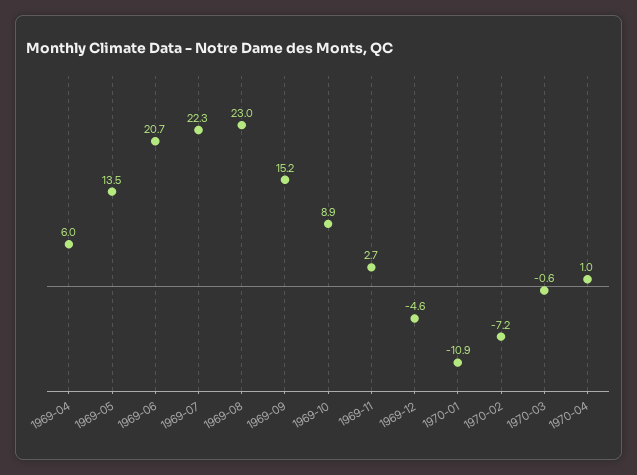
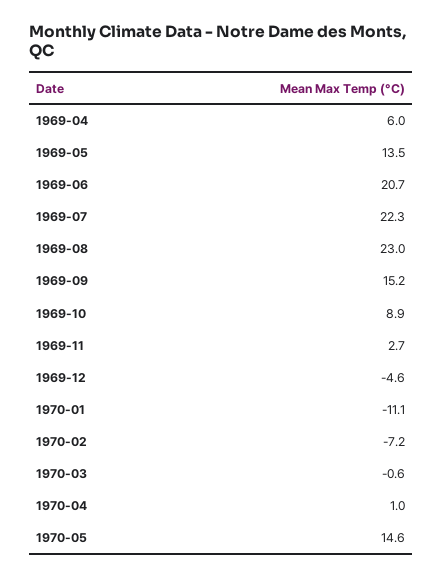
1970-01: -10.9 -> -11.1
1970-05: none -> 14.6

